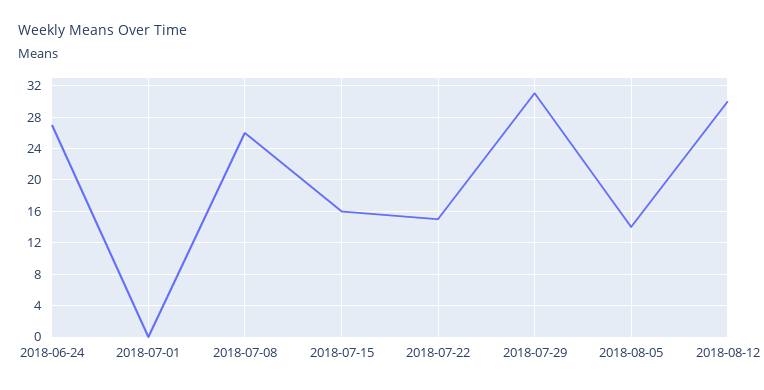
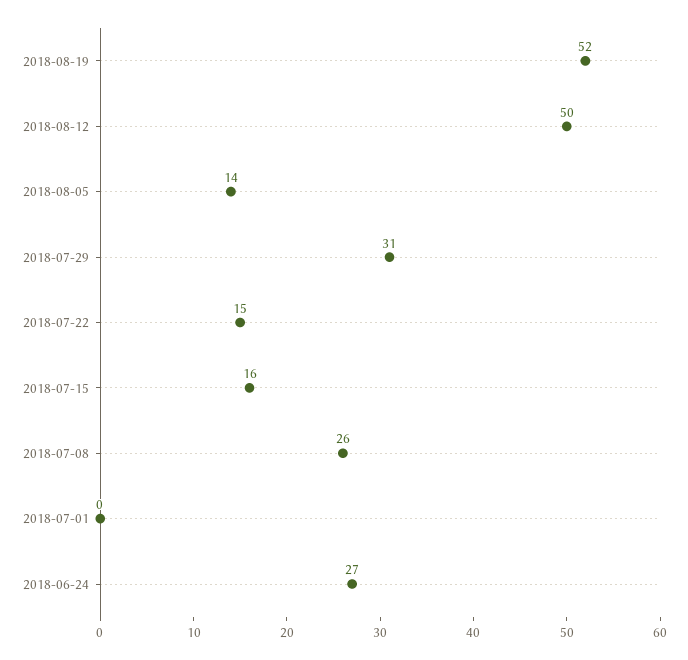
2018-08-12: 30 -> 50
2018-08-19: none -> 52

